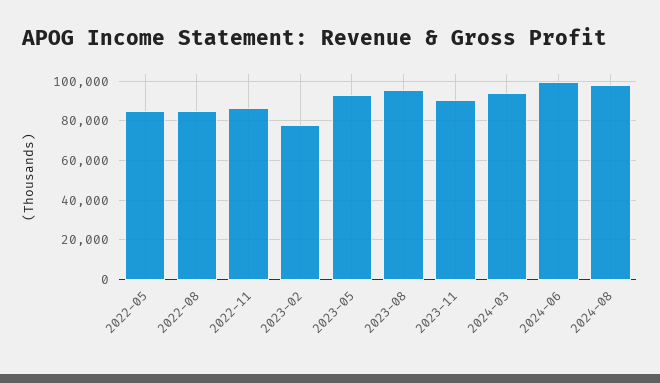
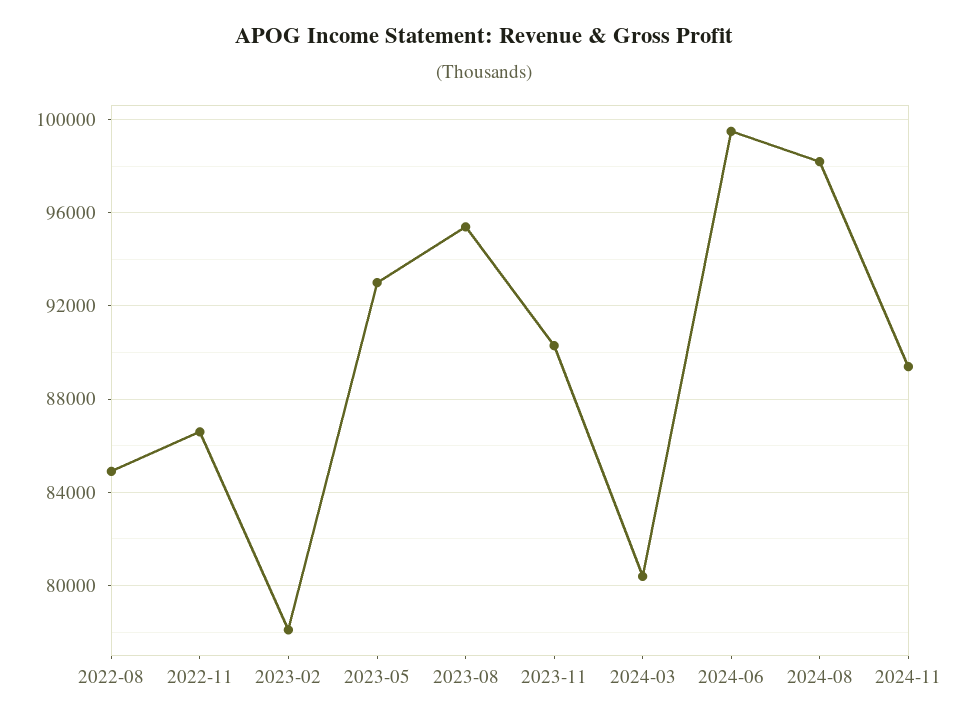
2022-05: 85000 -> none
2024-03: 95000 -> 80500
2024-11: none -> 89500

